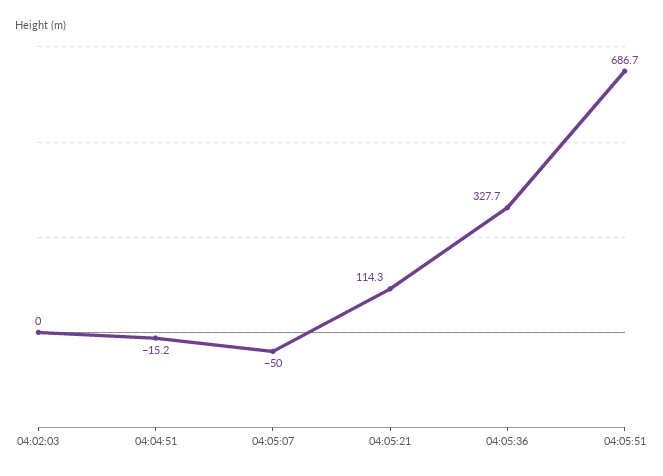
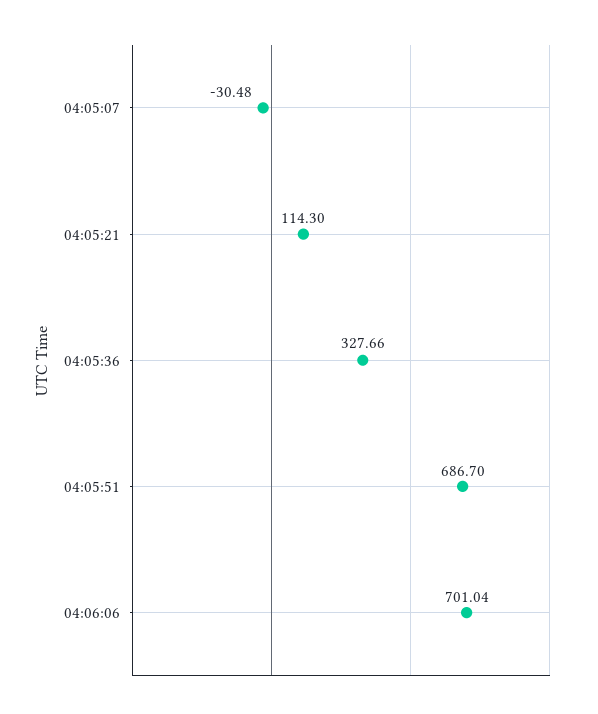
04:02:03: 0 -> none
04:04:51: -15.2 -> none
04:05:07: -50 -> -30.48
04:06:06: none -> 701.04

